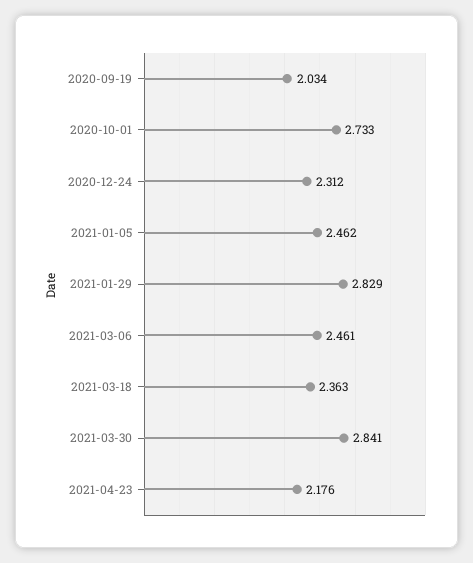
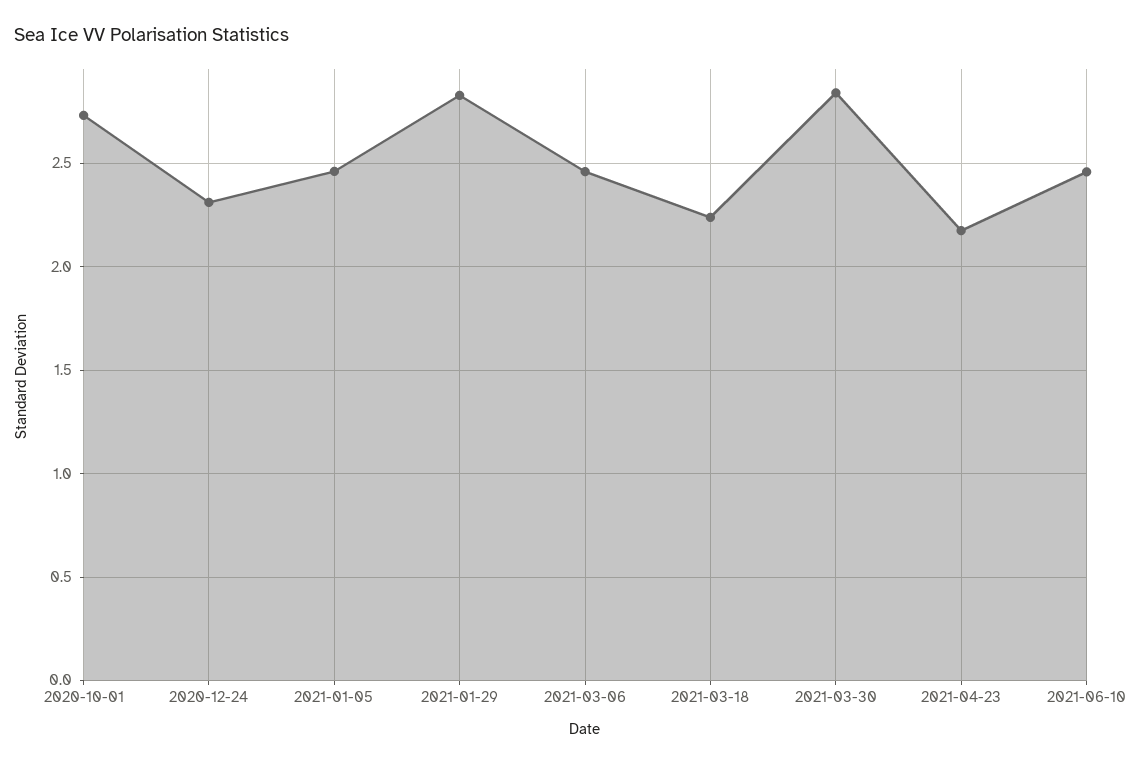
2020-09-19: 2.034 -> none
2021-03-18: 2.363 -> 2.25
2021-06-10: none -> 2.45

